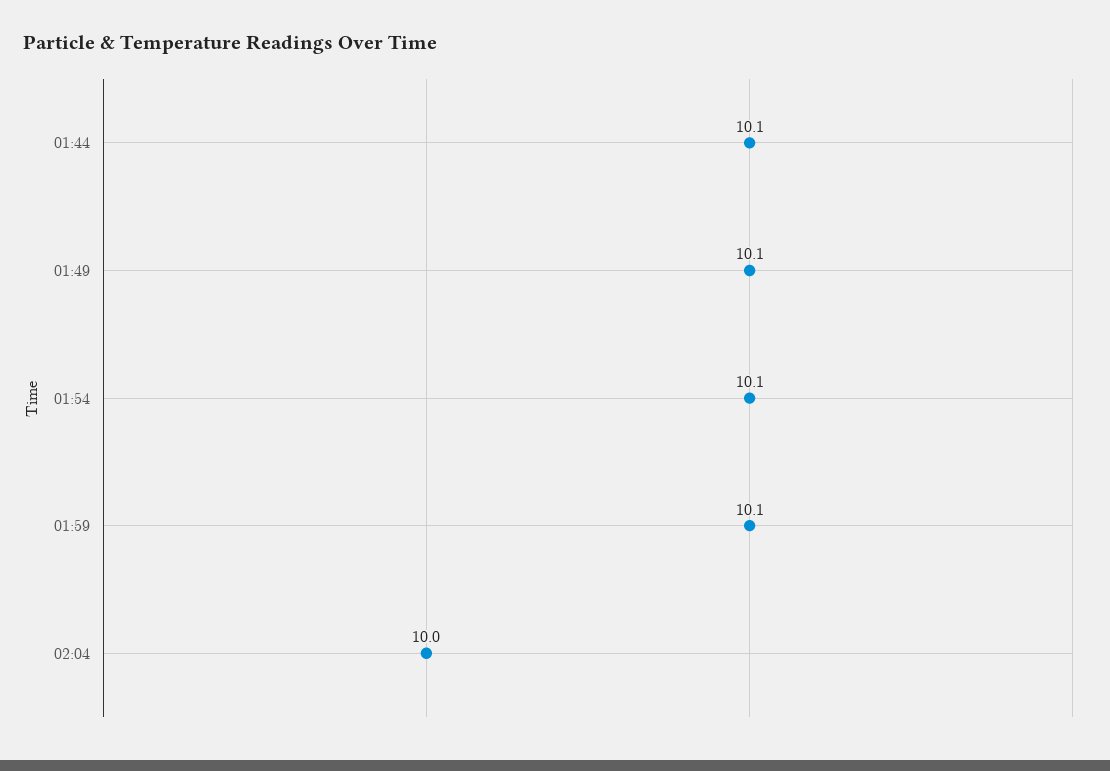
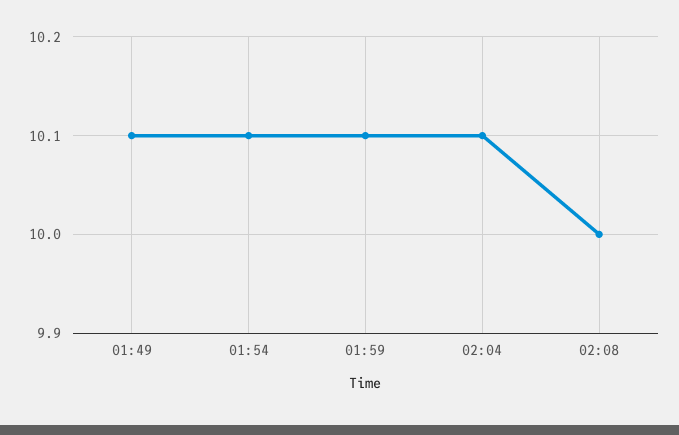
01:44: 10.1 -> none
02:04: 10 -> 10.1
02:08: none -> 10

